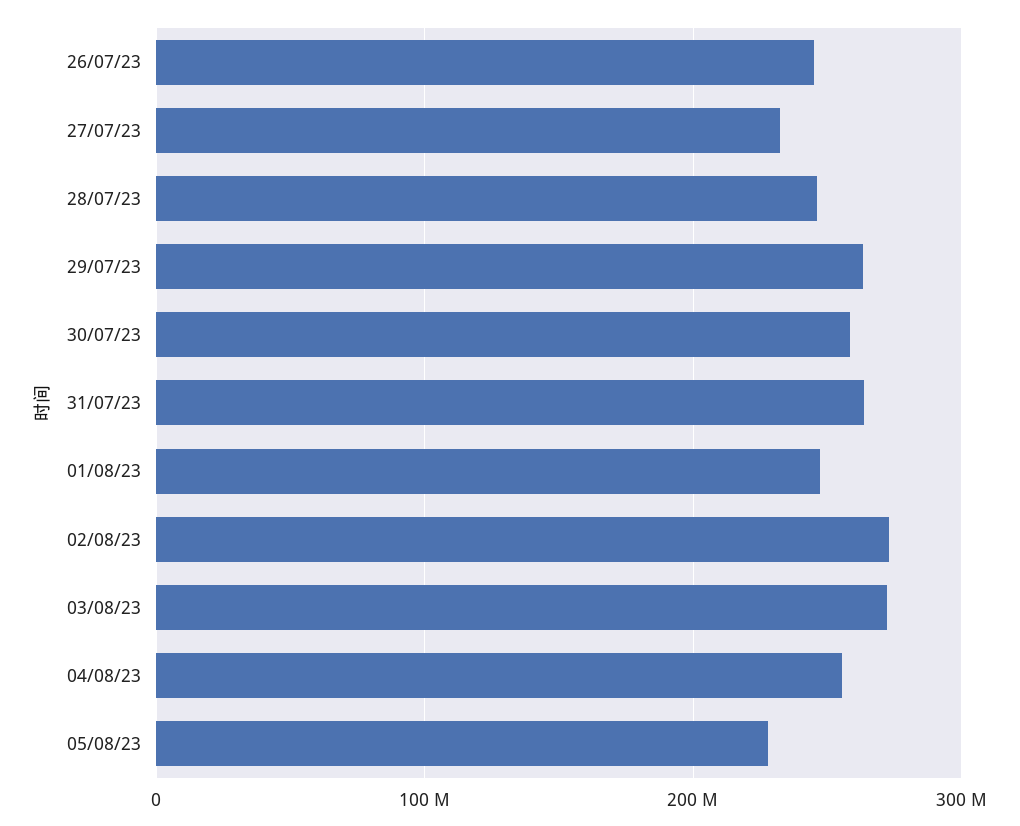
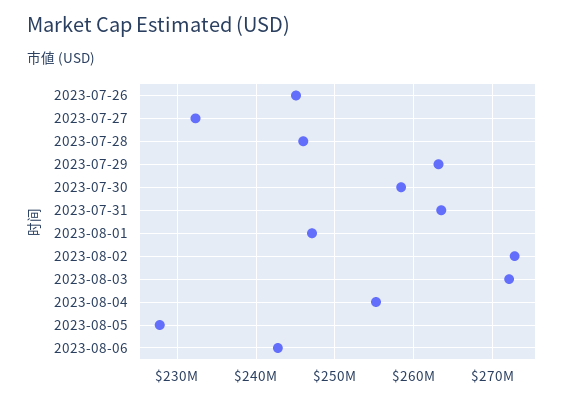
2023-08-06: none -> 243000000

